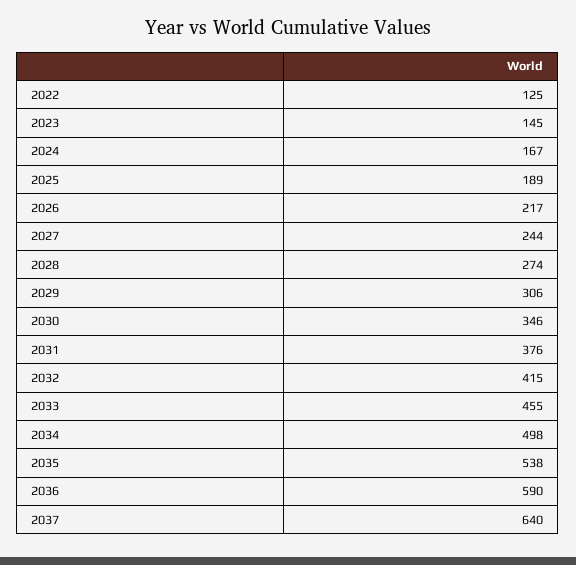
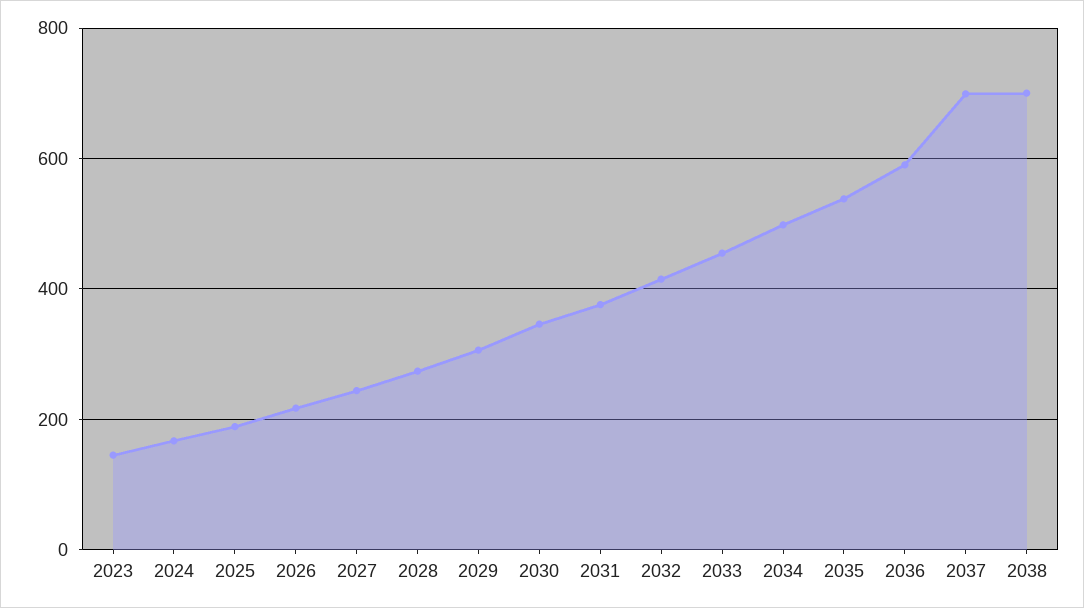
2022: 125 -> none
2037: 640 -> 700
2038: none -> 700

